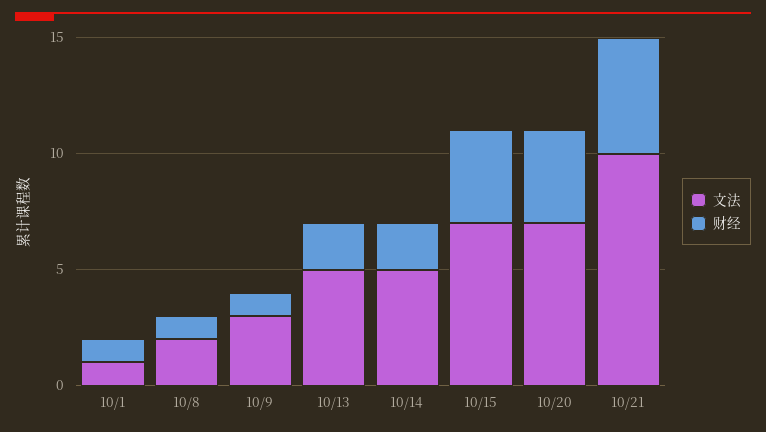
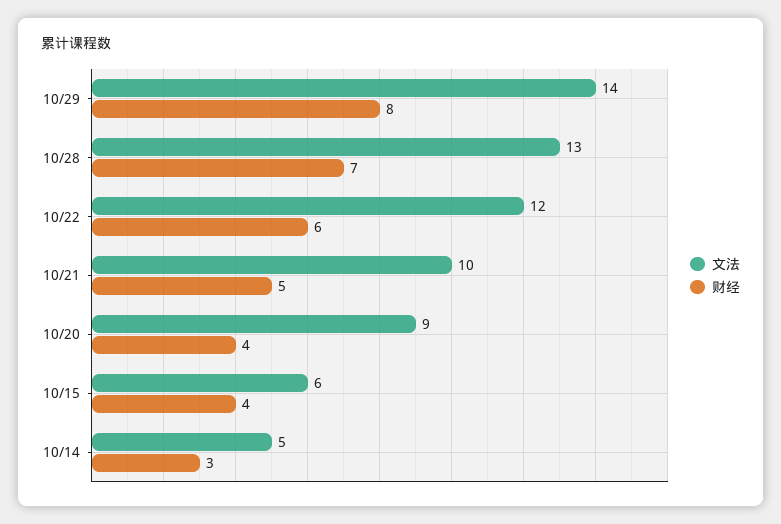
文法, 10/1: 1 -> none
财经, 10/1: 1 -> none
文法, 10/8: 2 -> none
财经, 10/8: 1 -> none
文法, 10/9: 3 -> none
财经, 10/9: 1 -> none
文法, 10/13: 5 -> none
财经, 10/13: 2 -> none
财经, 10/14: 2 -> 3
文法, 10/15: 7 -> 6
文法, 10/20: 7 -> 9
文法, 10/29: none -> 14
财经, 10/29: none -> 8
文法, 10/28: none -> 13
财经, 10/28: none -> 7
文法, 10/22: none -> 12
财经, 10/22: none -> 6

